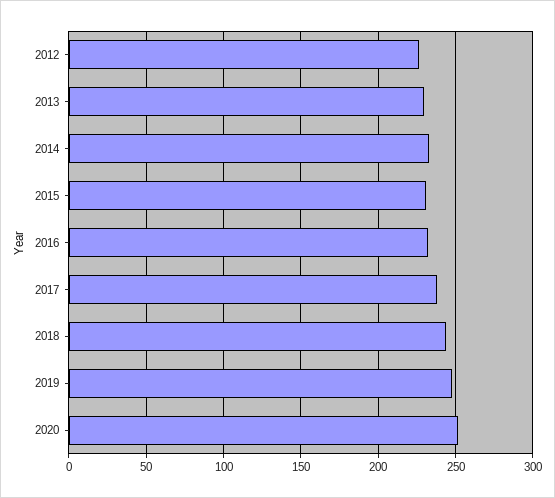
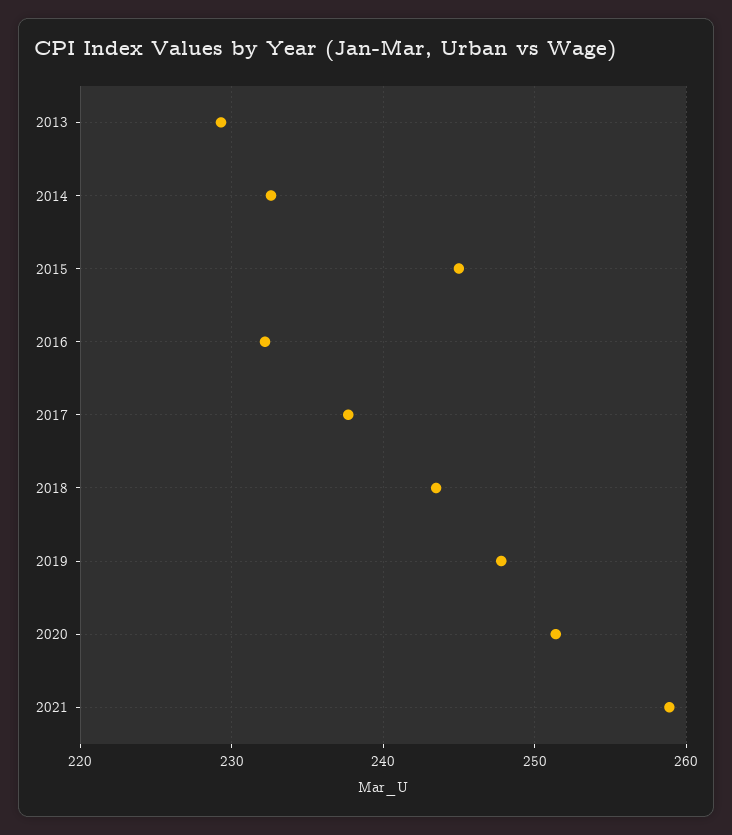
2012: 225 -> none
2015: 230 -> 245
2021: none -> 259

